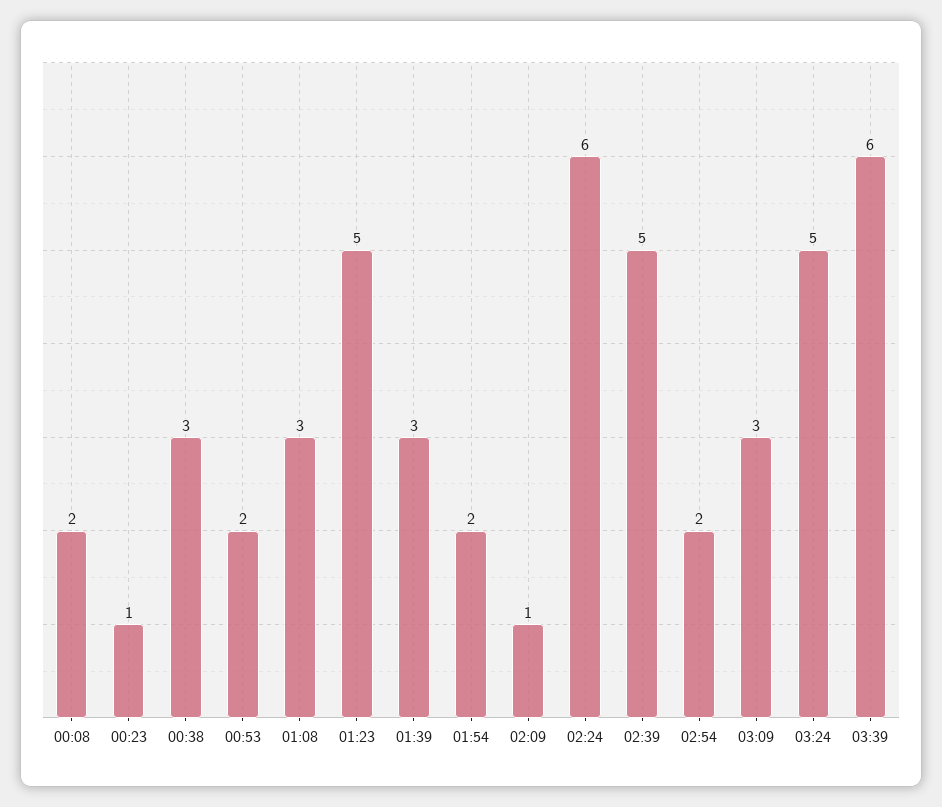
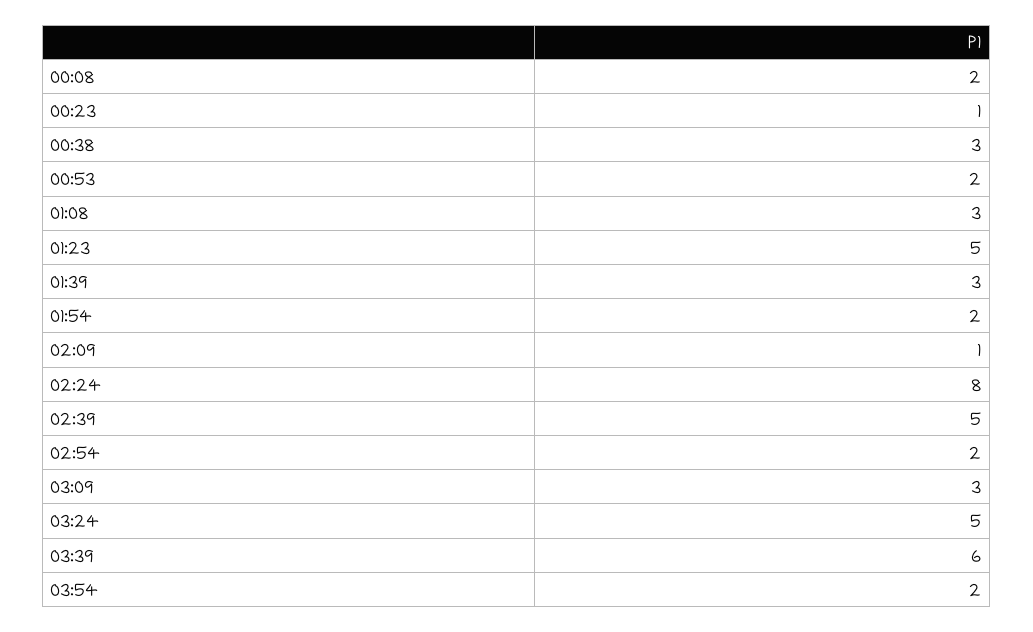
02:24: 6 -> 8
03:54: none -> 2

